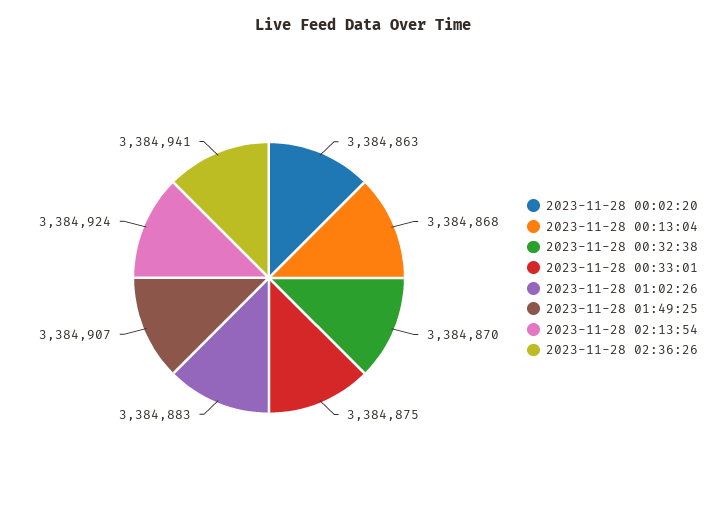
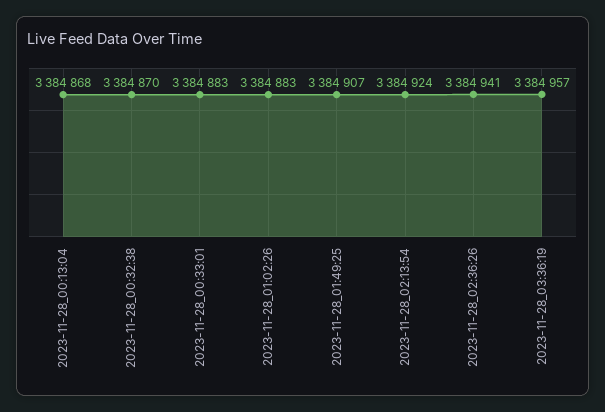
2023-11-28 00:02:20: 3384863 -> none
2023-11-28 00:33:01: 3384875 -> 3384883
2023-11-28_03:36:19: none -> 3384957

